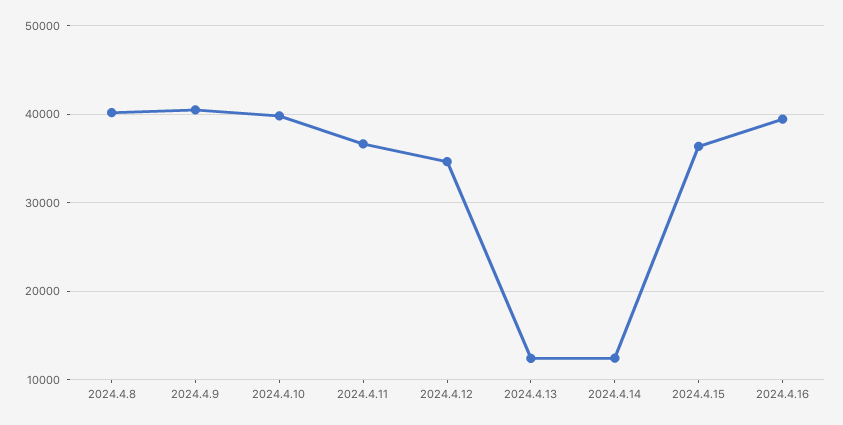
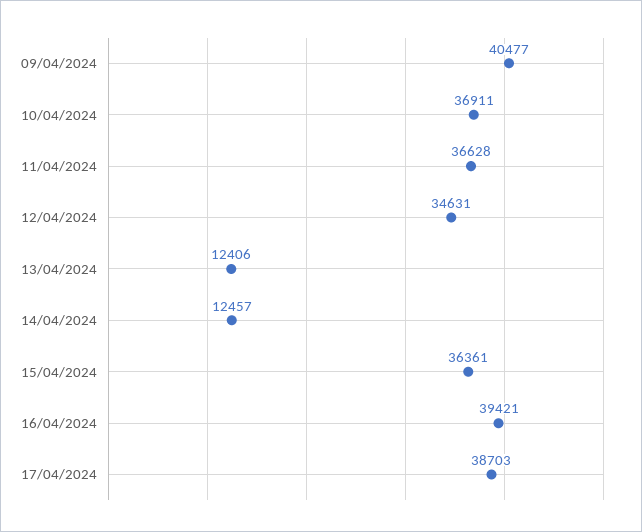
2024.4.8: 40000 -> none
2024.4.10: 40000 -> 36911
17/04/2024: none -> 38703

